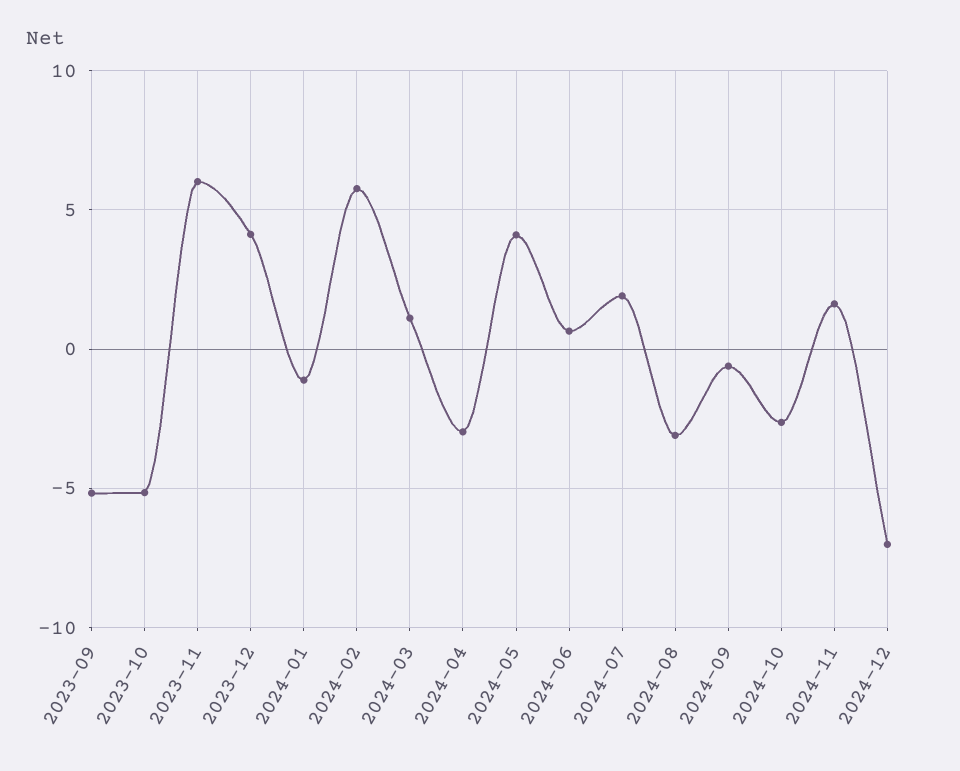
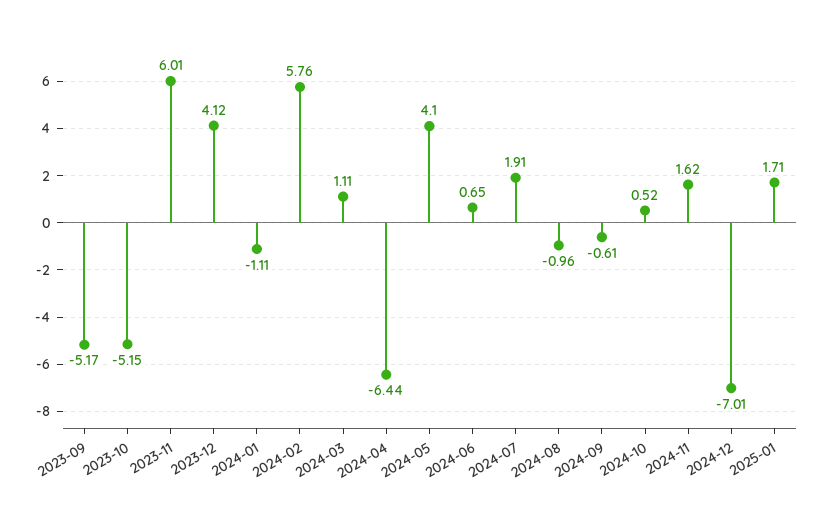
2024-04: -3 -> -6.44
2024-08: -3 -> -0.96
2024-10: -2.5 -> 0.52
2025-01: none -> 1.71

